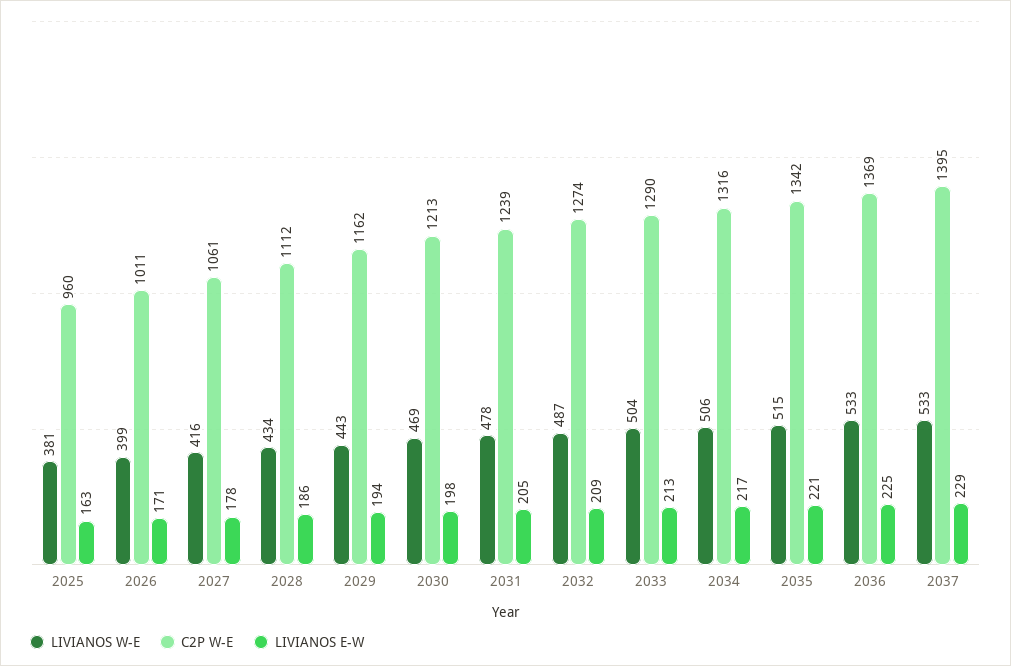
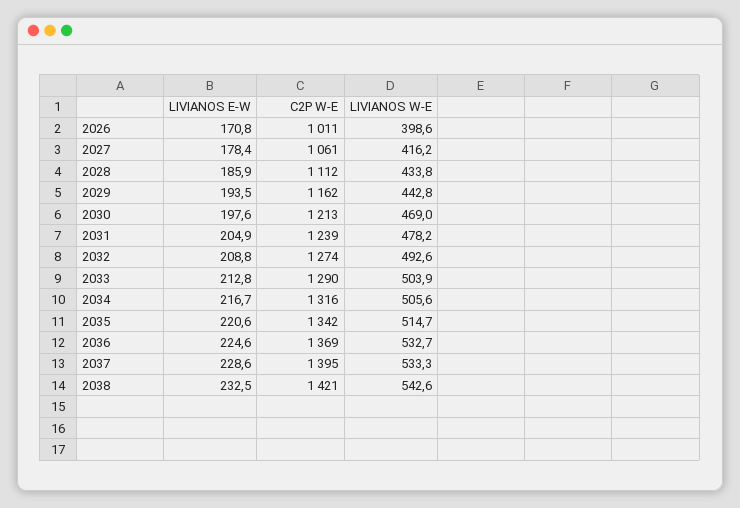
LIVIANOS W-E, 2025: 381 -> none
C2P W-E, 2025: 960 -> none
LIVIANOS E-W, 2025: 163 -> none
LIVIANOS W-E, 2032: 487 -> 492.6
LIVIANOS E-W, 2038: none -> 232.5
C2P W-E, 2038: none -> 1421
LIVIANOS W-E, 2038: none -> 542.6

